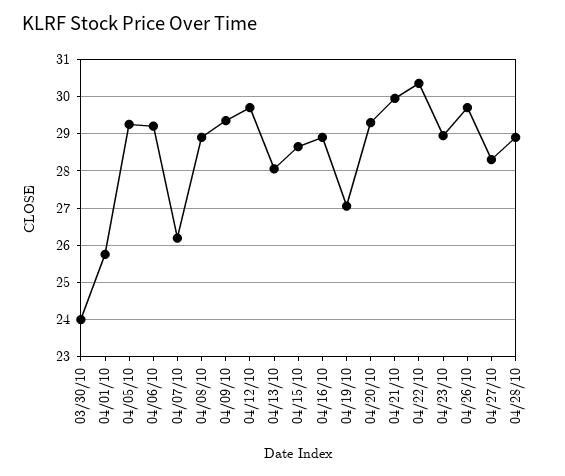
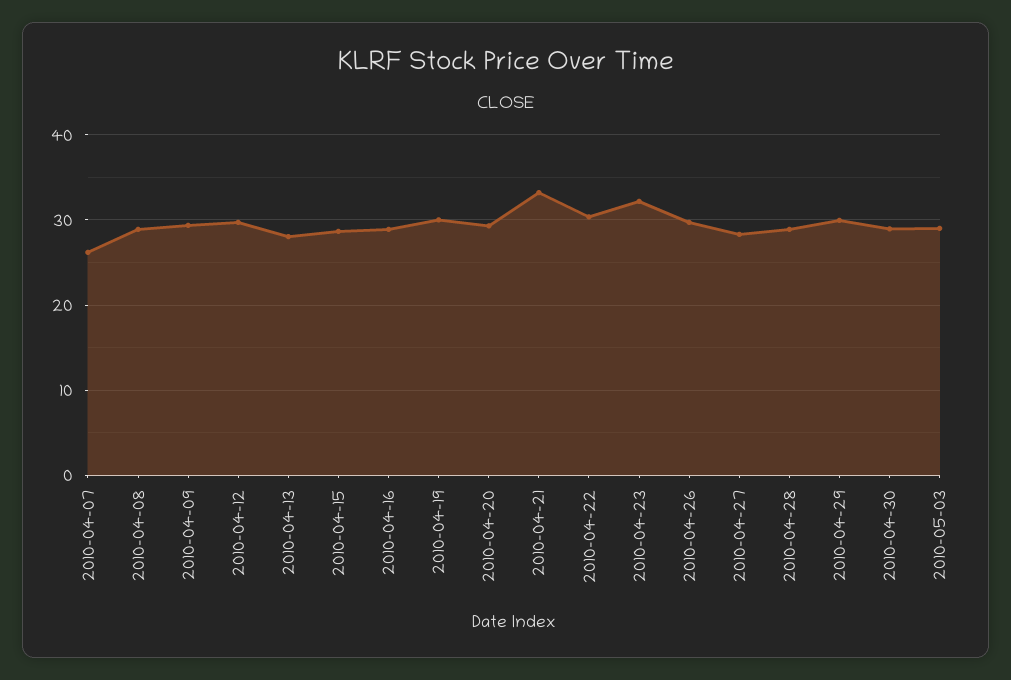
03/30/10: 24 -> none
04/01/10: 25.8 -> none
04/05/10: 29.2 -> none
04/06/10: 29.2 -> none
04/19/10: 27 -> 30
04/21/10: 30 -> 33
04/23/10: 29 -> 32
2010-04-29: none -> 30
2010-04-30: none -> 29
2010-05-03: none -> 29

